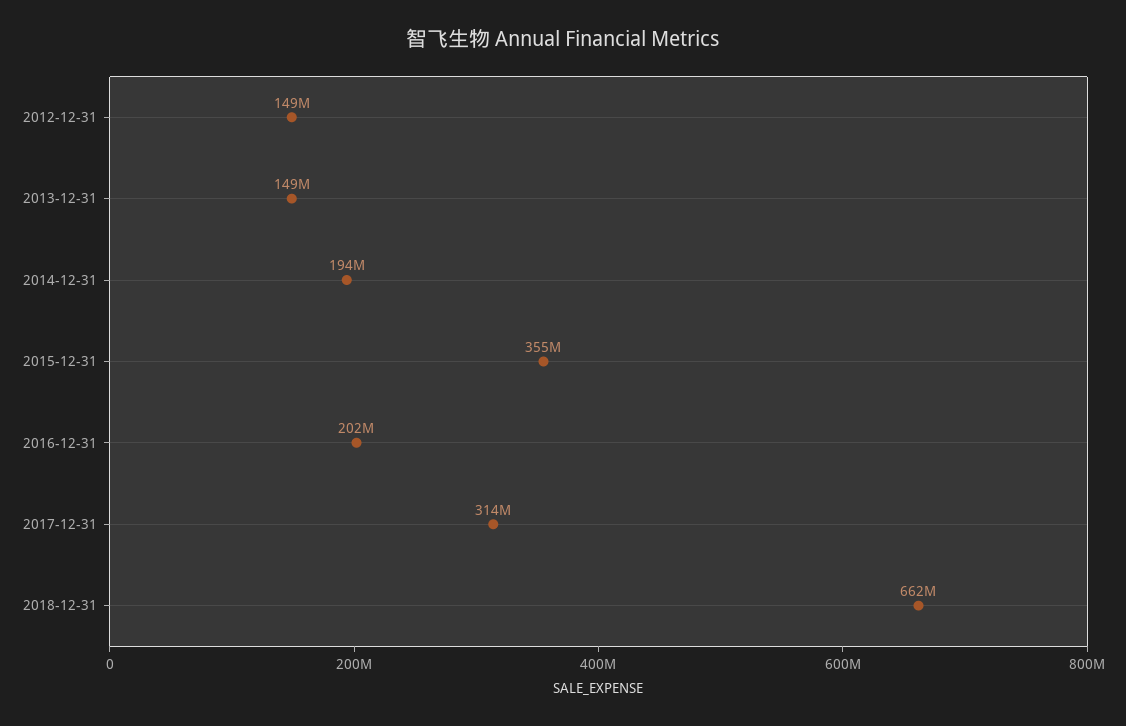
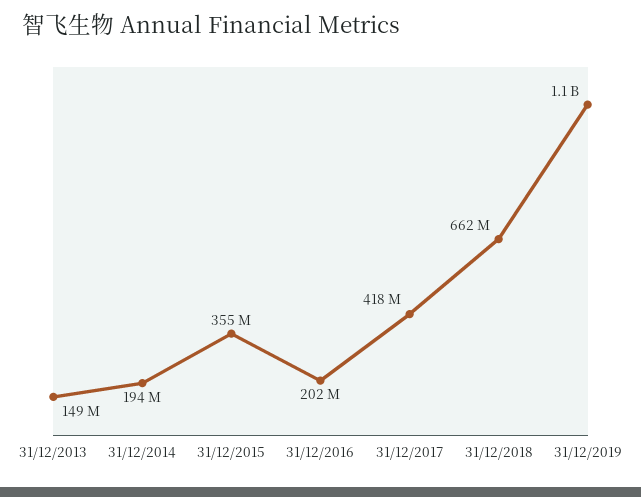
2012-12-31: 149000000 -> none
2017-12-31: 314000000 -> 418000000
31/12/2019: none -> 1100000000

